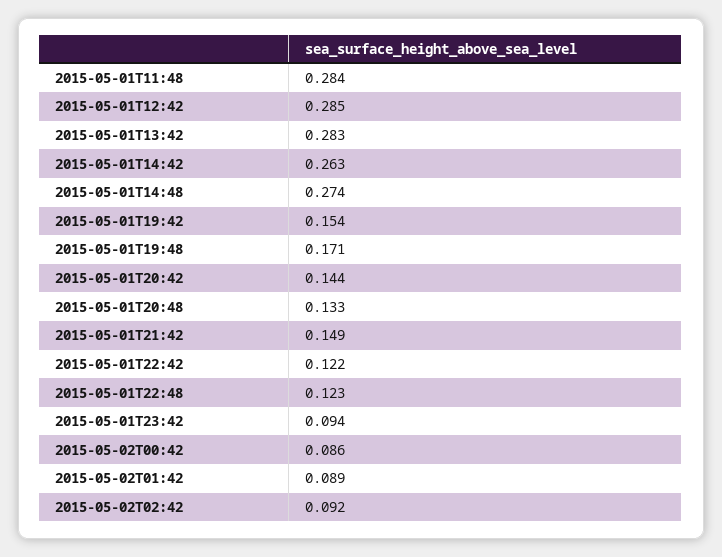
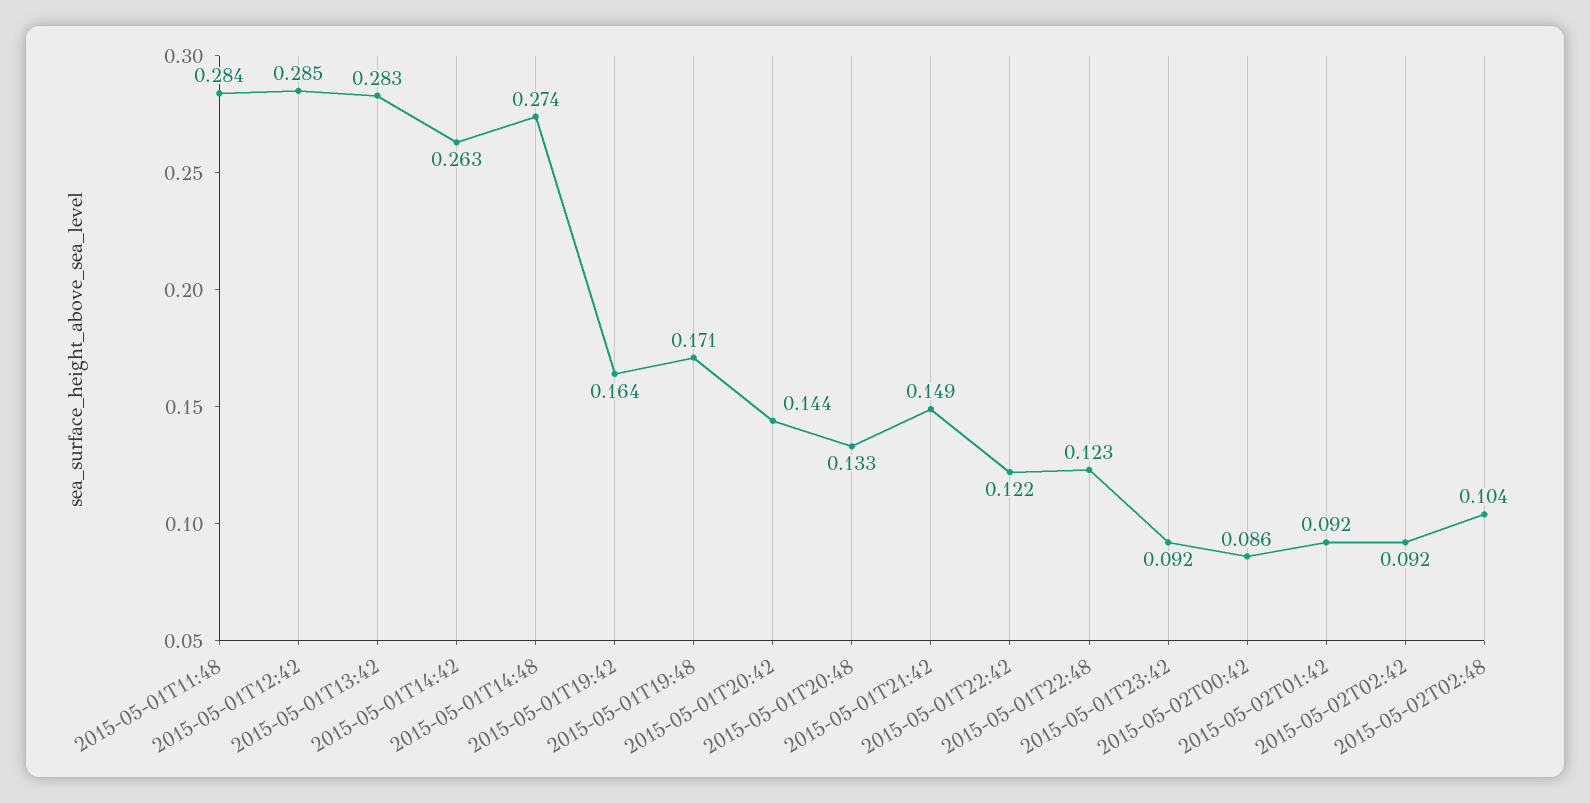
2015-05-01T19:42: 0.154 -> 0.164
2015-05-01T23:42: 0.094 -> 0.092
2015-05-02T01:42: 0.089 -> 0.092
2015-05-02T02:48: none -> 0.104

